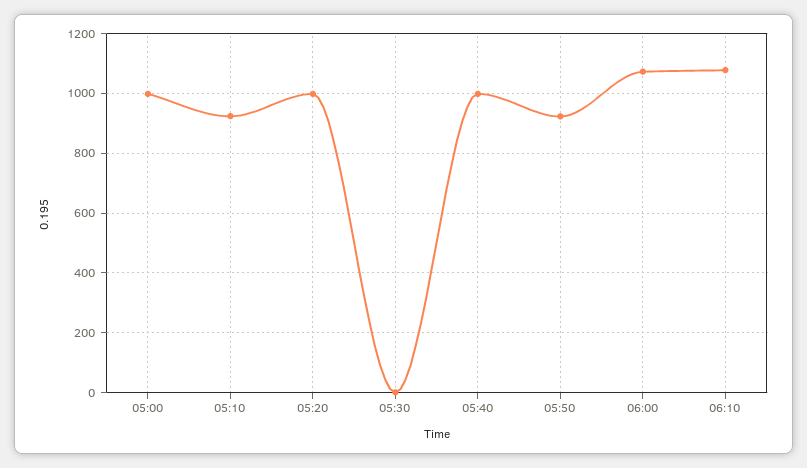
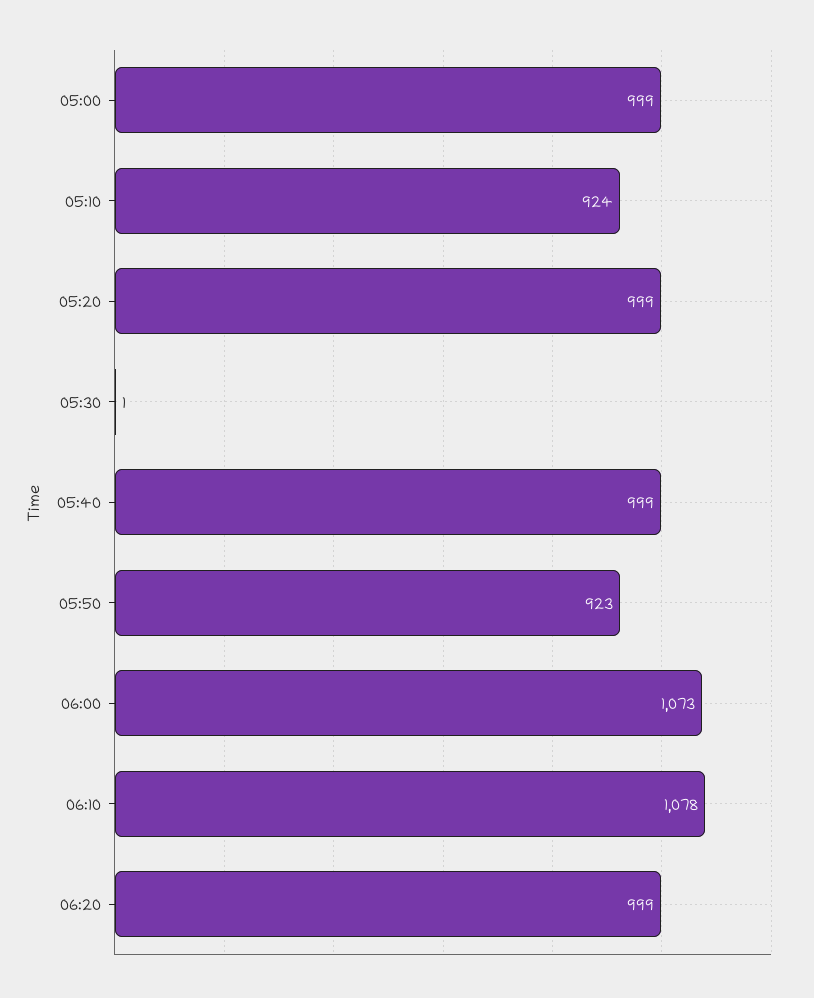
06:20: none -> 999

